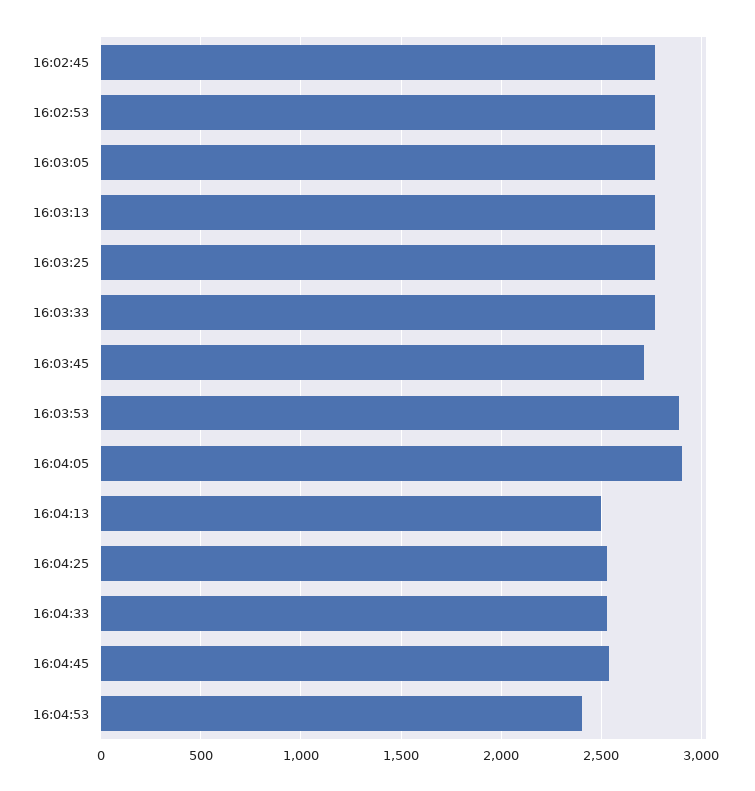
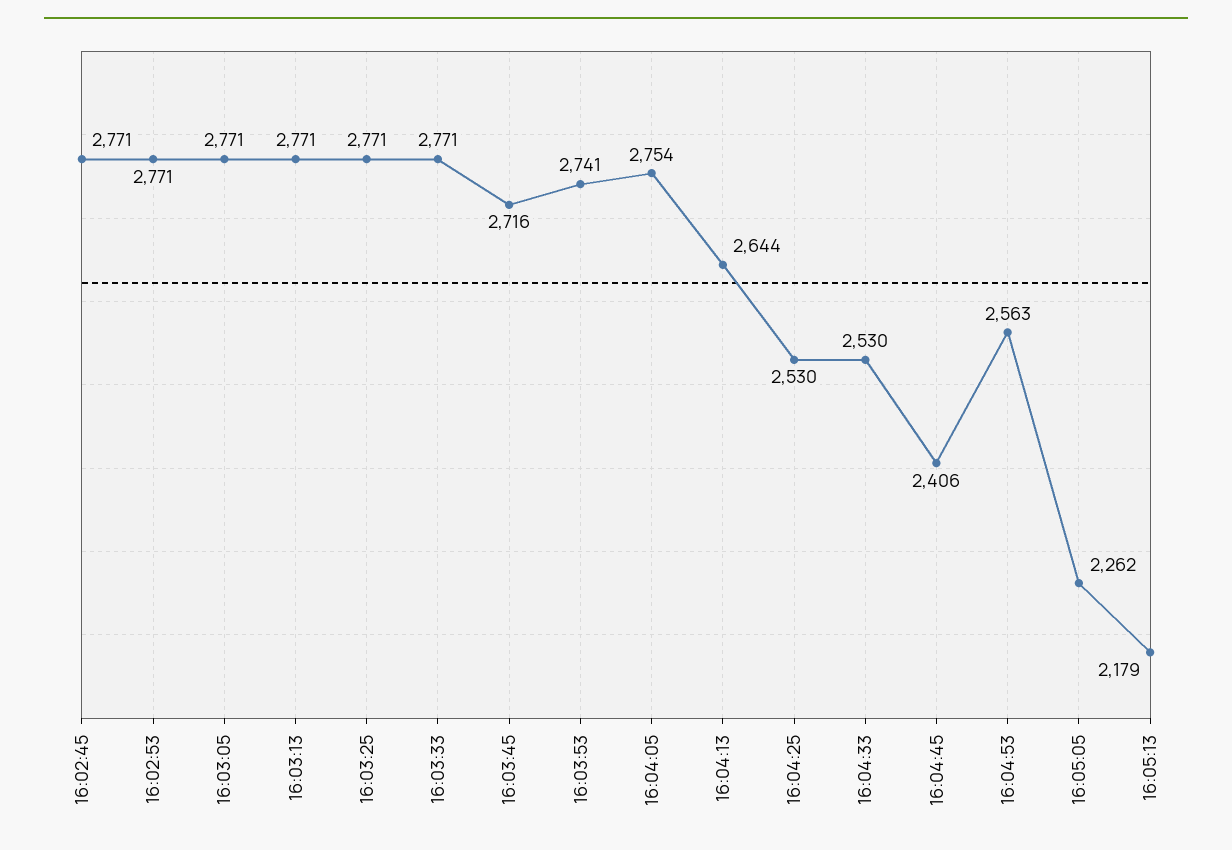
16:03:53: 2900 -> 2741
16:04:05: 2900 -> 2754
16:04:13: 2500 -> 2644
16:04:45: 2550 -> 2406
16:04:53: 2400 -> 2563
16:05:05: none -> 2262
16:05:13: none -> 2179

